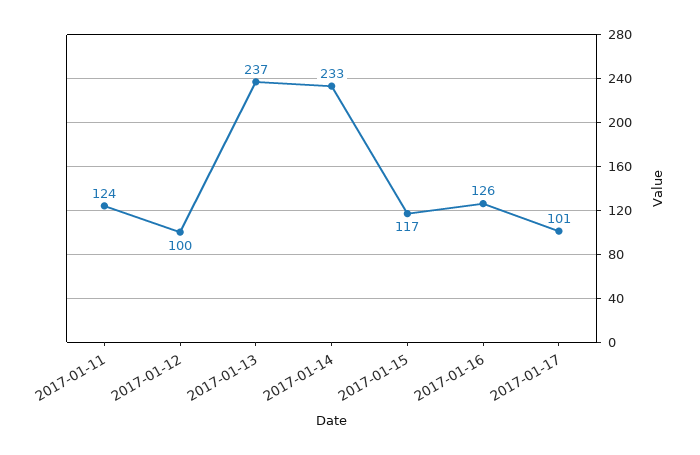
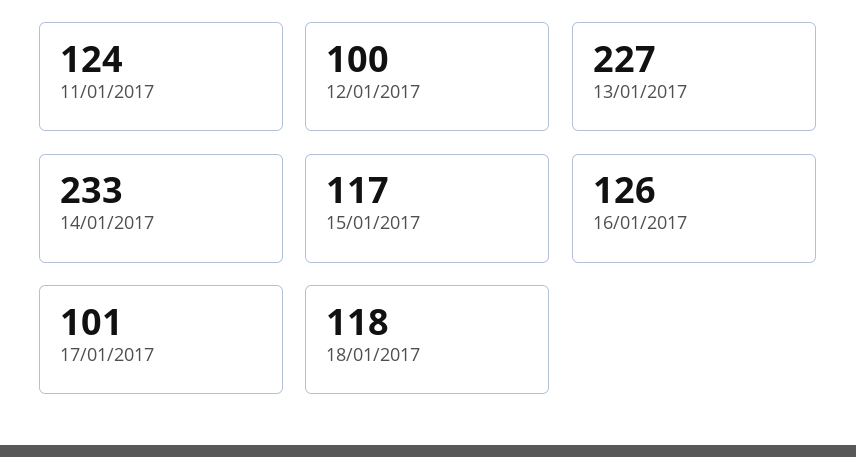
2017-01-13: 237 -> 227
18/01/2017: none -> 118

